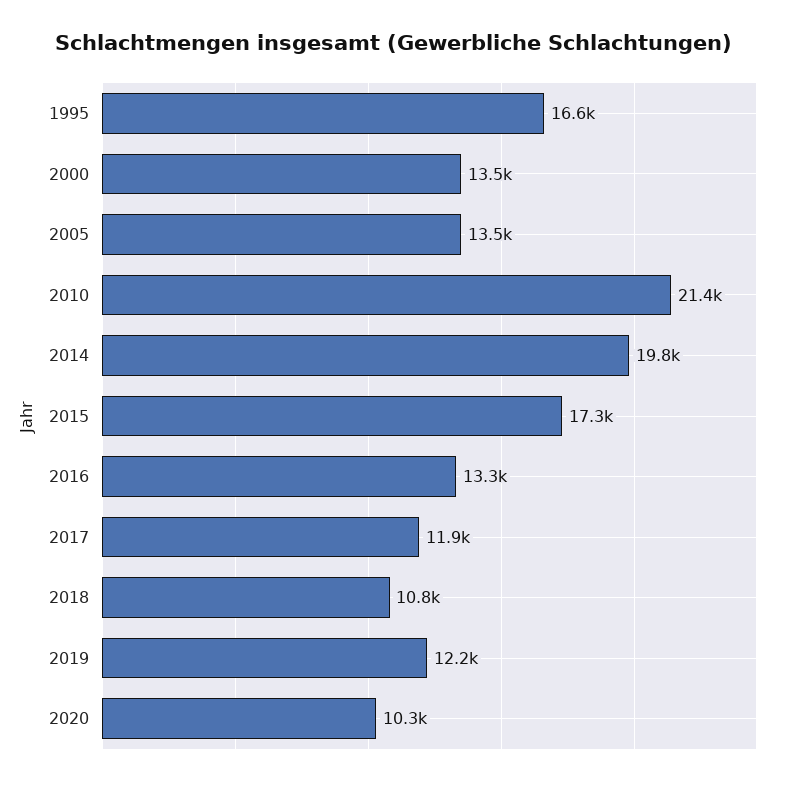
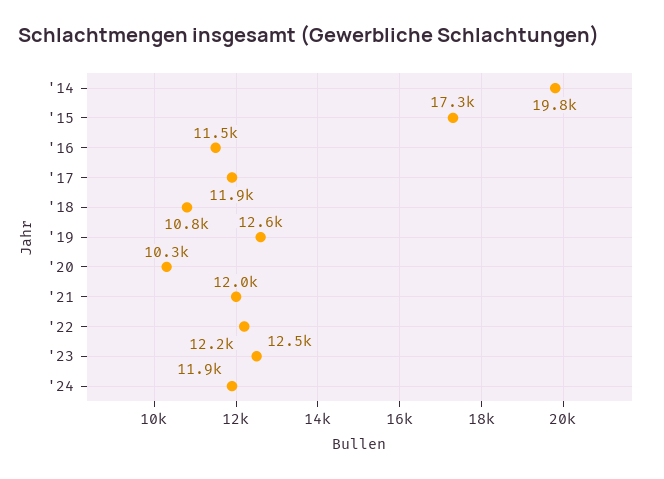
1995: 16600 -> none
2000: 13500 -> none
2005: 13500 -> none
2010: 21400 -> none
2016: 13300 -> 11500
2019: 12200 -> 12600
'21: none -> 12000
'22: none -> 12200
'23: none -> 12500
'24: none -> 11900

